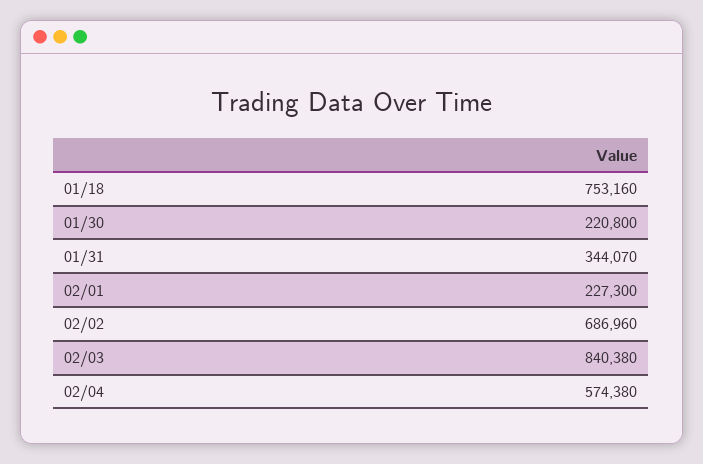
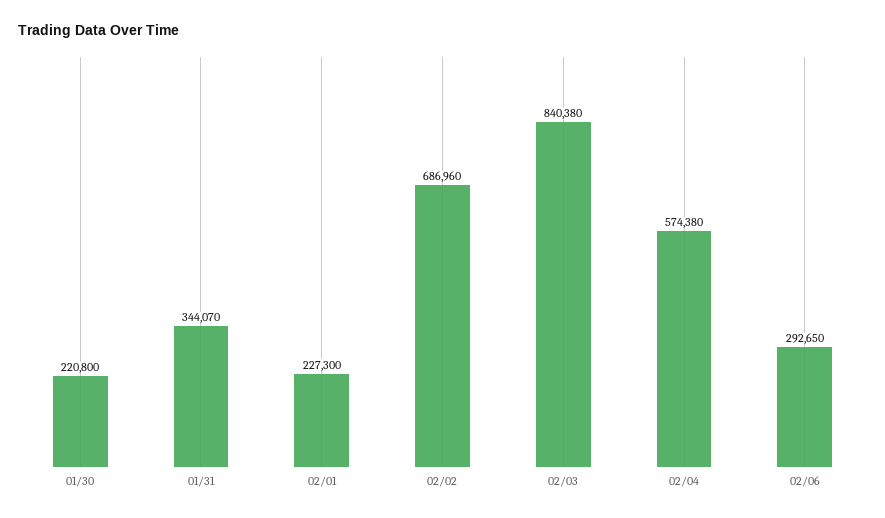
01/18: 753160 -> none
02/06: none -> 292650

